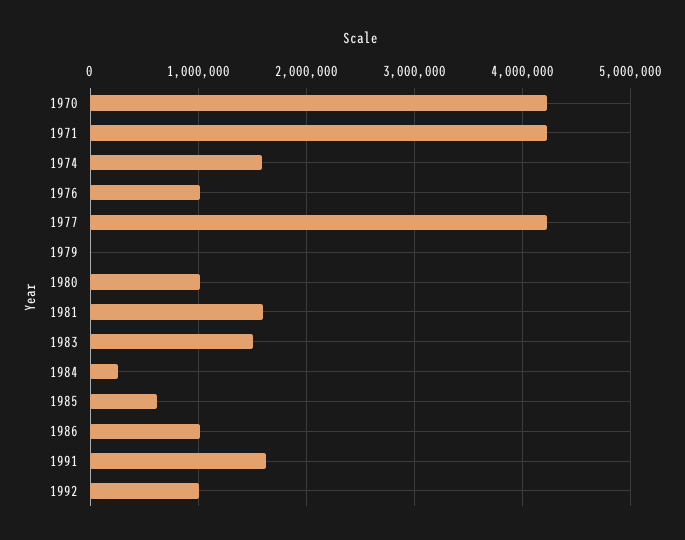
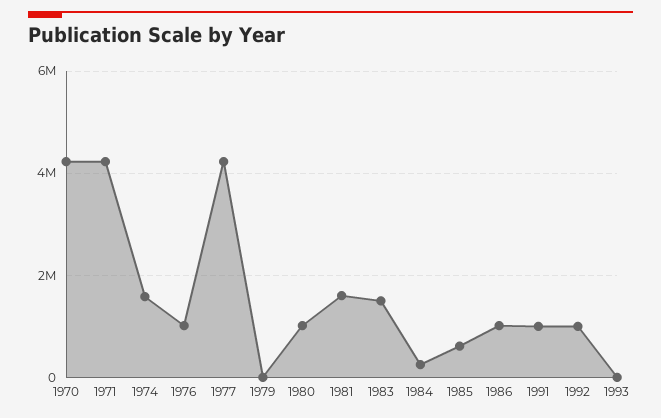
1991: 1600000 -> 1000000
1993: none -> 0

